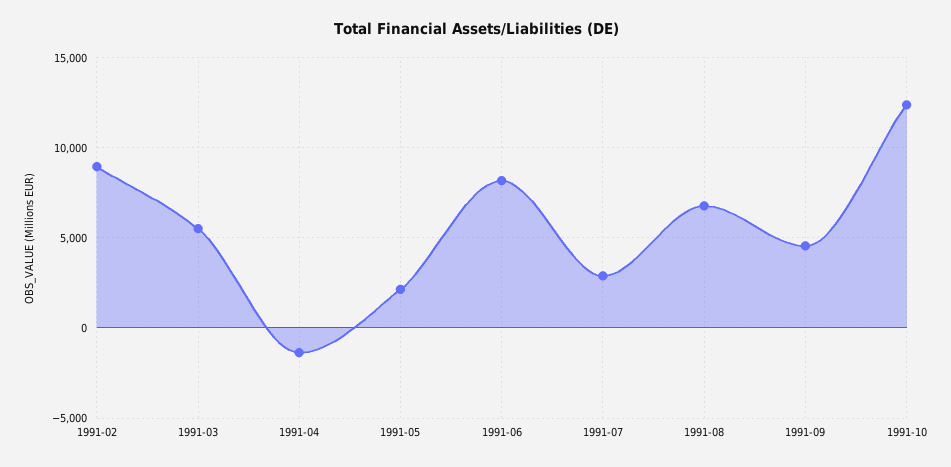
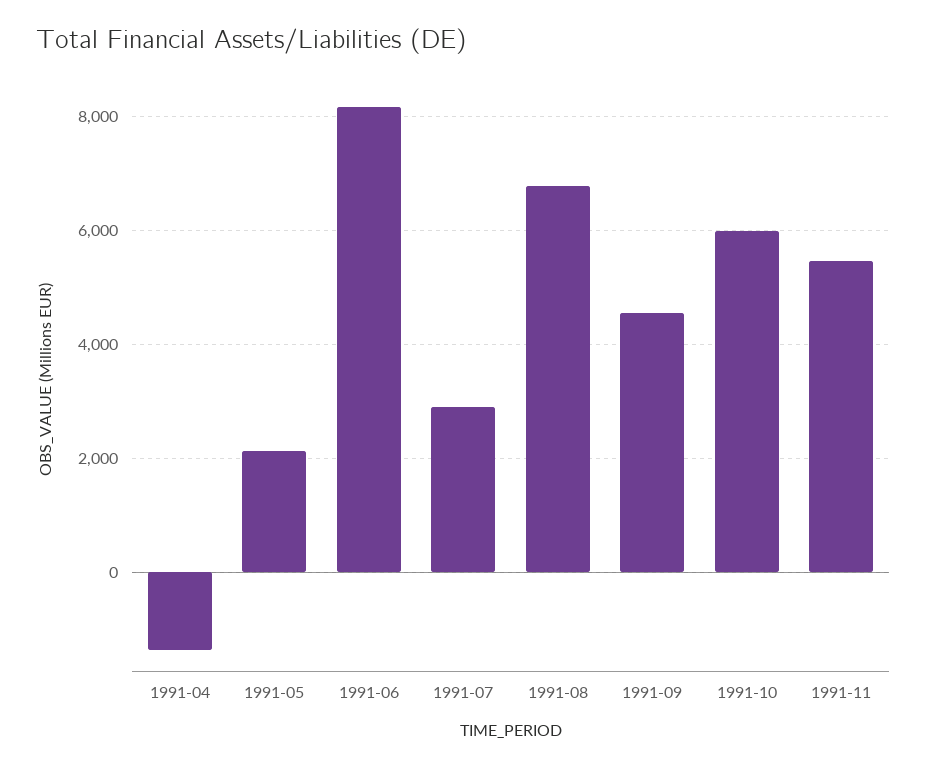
1991-02: 9000 -> none
1991-03: 5500 -> none
1991-10: 12500 -> 6000
1991-11: none -> 5400

